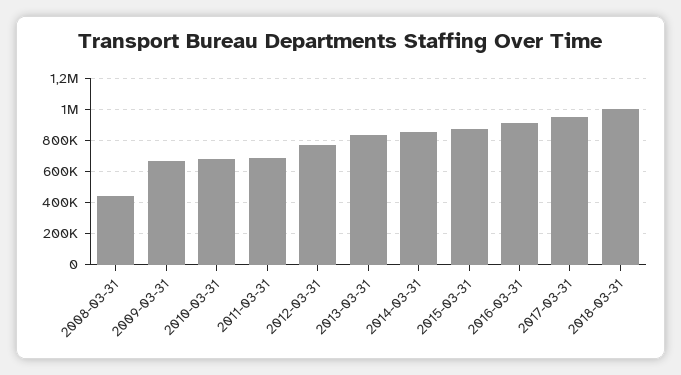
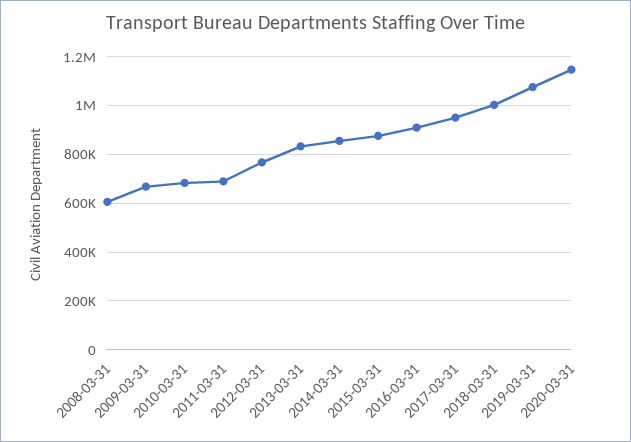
2008-03-31: 450000 -> 600000
2019-03-31: none -> 1075000
2020-03-31: none -> 1150000

